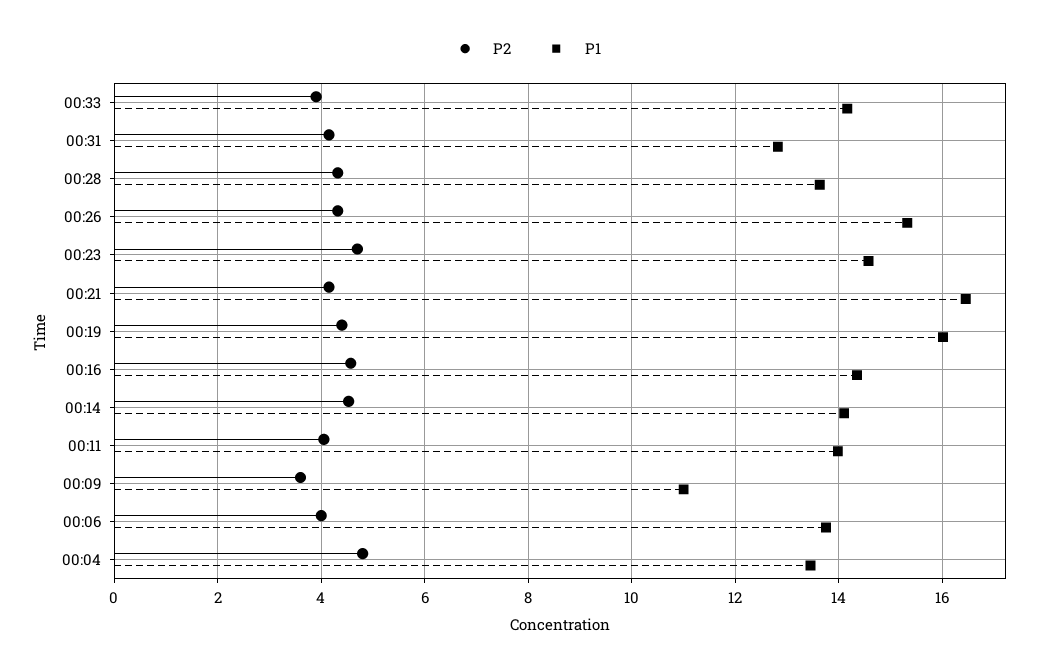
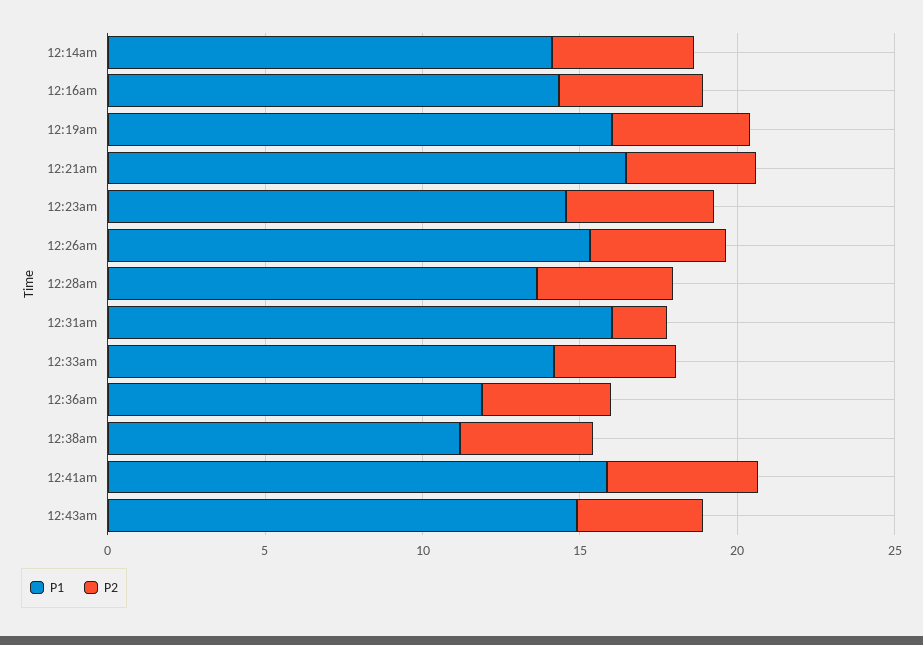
P2, 00:31: 4.2 -> 2
P1, 00:31: 12.8 -> 16
P2, 00:11: 4 -> none
P1, 00:11: 14 -> none
P2, 00:09: 3.6 -> none
P1, 00:09: 11 -> none
P2, 00:06: 4 -> none
P1, 00:06: 13.8 -> none
P2, 00:04: 4.8 -> none
P1, 00:04: 13.4 -> none
P1, 12:36am: none -> 12
P2, 12:36am: none -> 4
P1, 12:38am: none -> 11
P2, 12:38am: none -> 4
P1, 12:41am: none -> 16
P2, 12:41am: none -> 5
P1, 12:43am: none -> 15
P2, 12:43am: none -> 4

